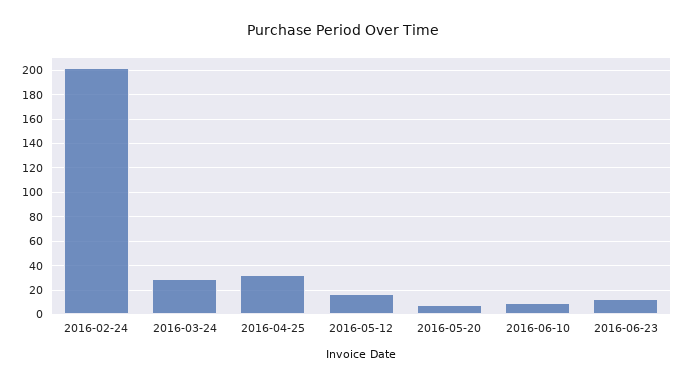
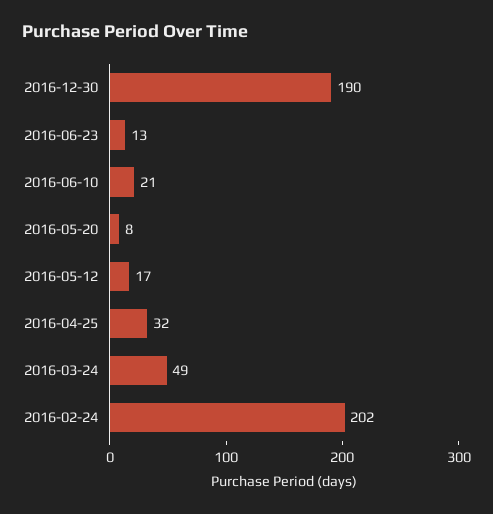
2016-03-24: 30 -> 49
2016-06-10: 10 -> 21
2016-12-30: none -> 190

